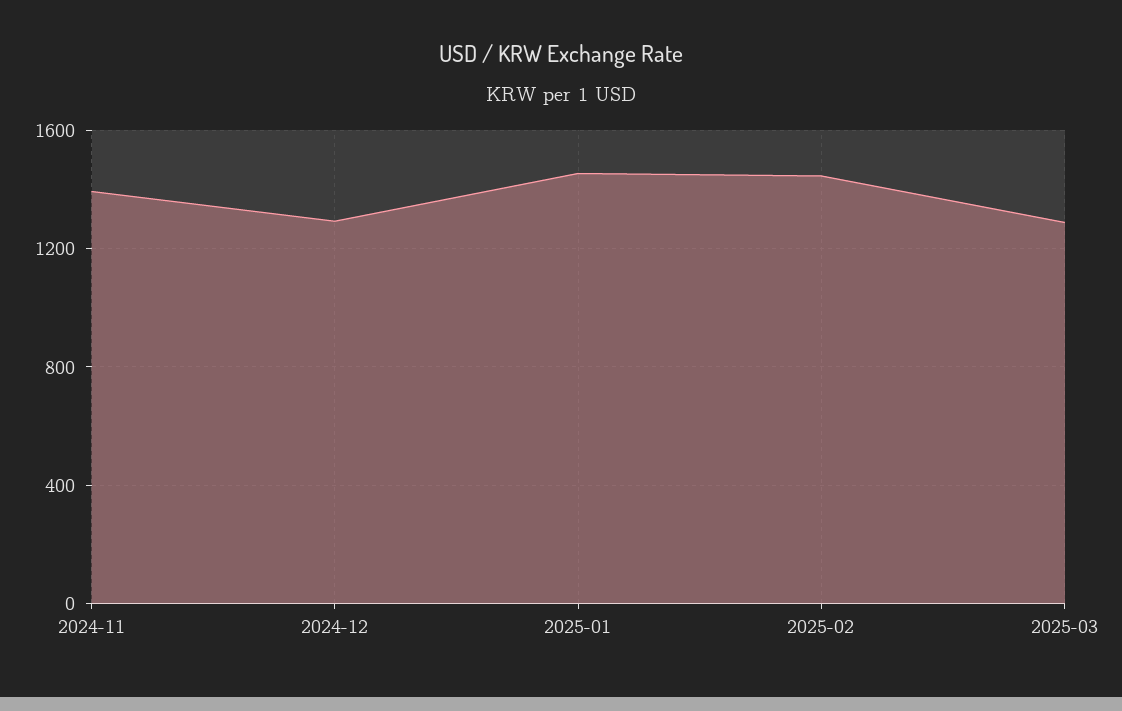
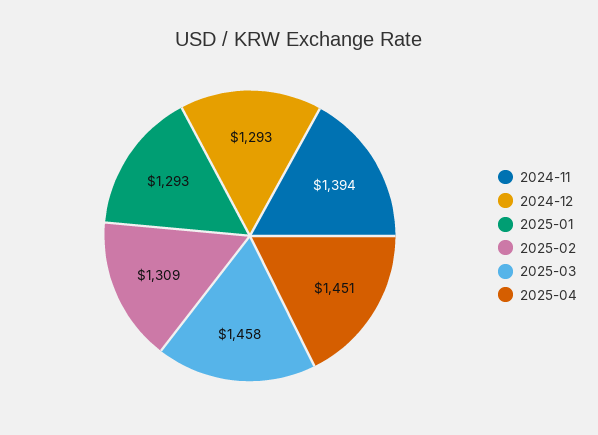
2025-01: 1450 -> 1293
2025-02: 1450 -> 1309
2025-03: 1300 -> 1458
2025-04: none -> 1451

